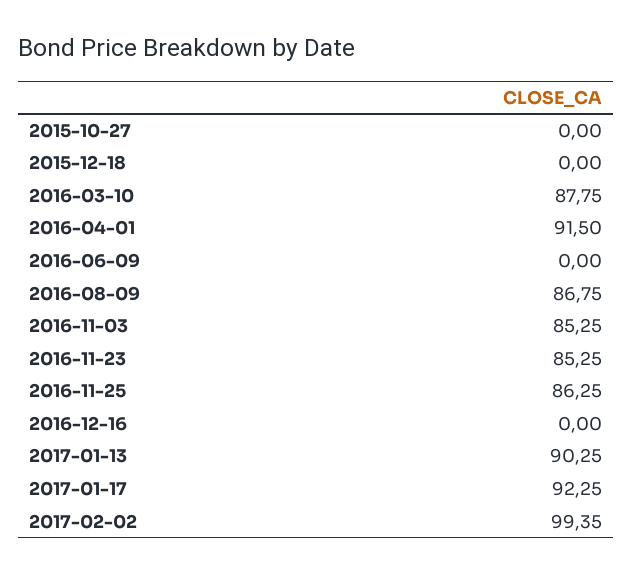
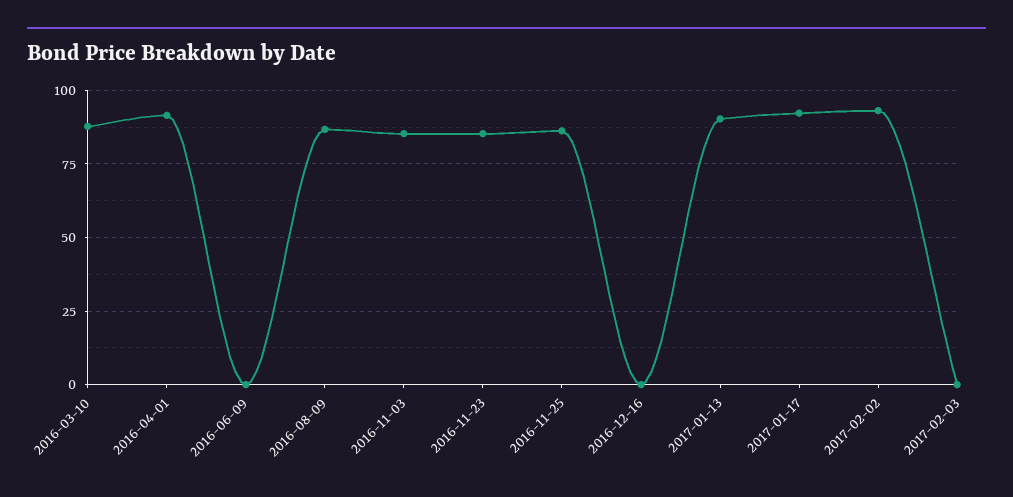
2015-10-27: 0 -> none
2015-12-18: 0 -> none
2017-02-02: 99.35 -> 92.5
2017-02-03: none -> 0

